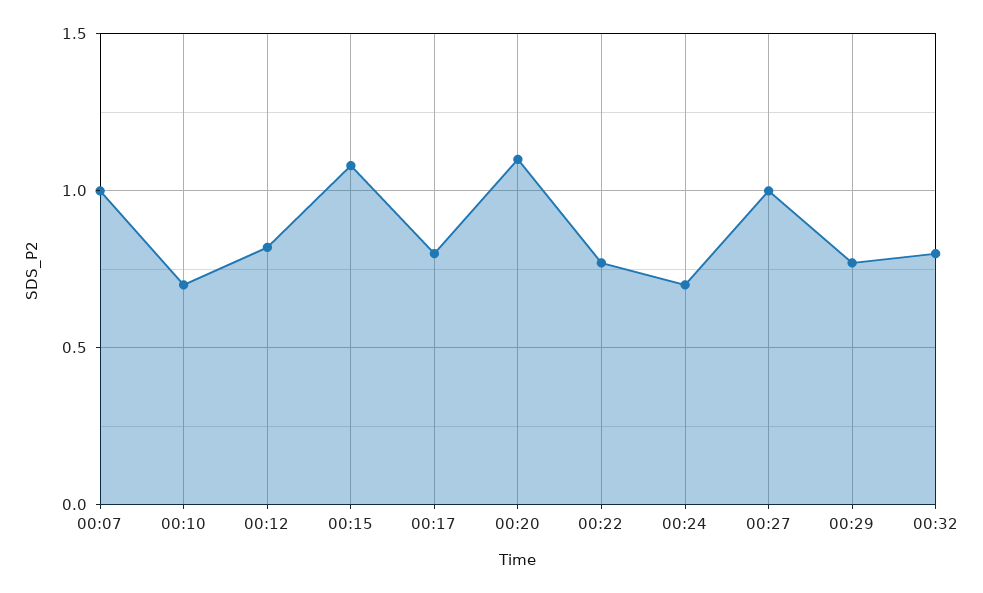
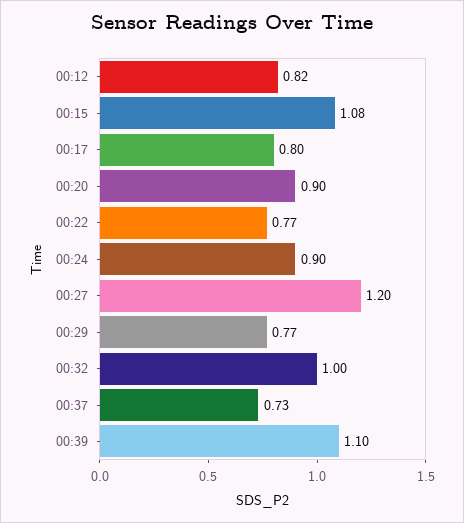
00:07: 1 -> none
00:10: 0.7 -> none
00:20: 1.1 -> 0.9
00:24: 0.7 -> 0.9
00:27: 1 -> 1.2
00:32: 0.8 -> 1
00:37: none -> 0.73
00:39: none -> 1.1

